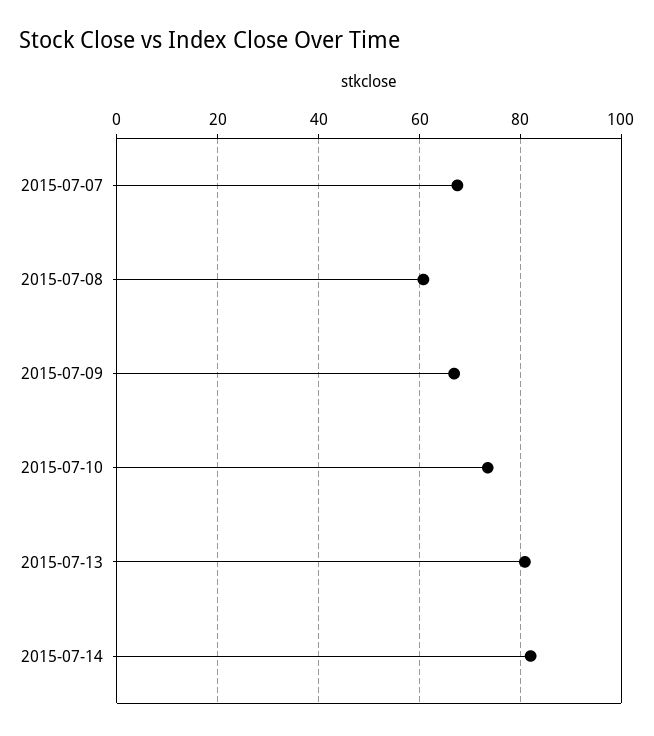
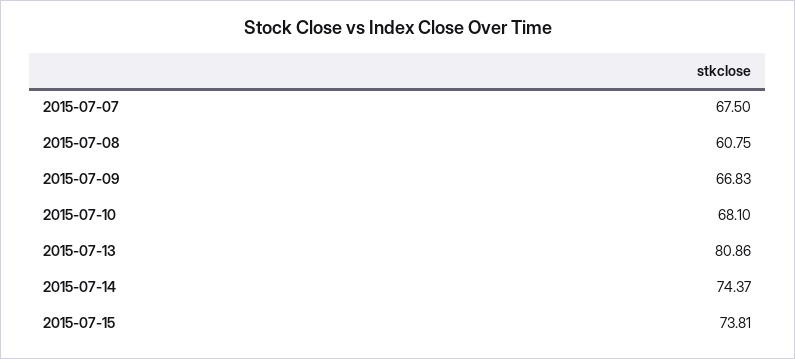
2015-07-10: 74 -> 68.1
2015-07-14: 82 -> 74.37
2015-07-15: none -> 73.81

